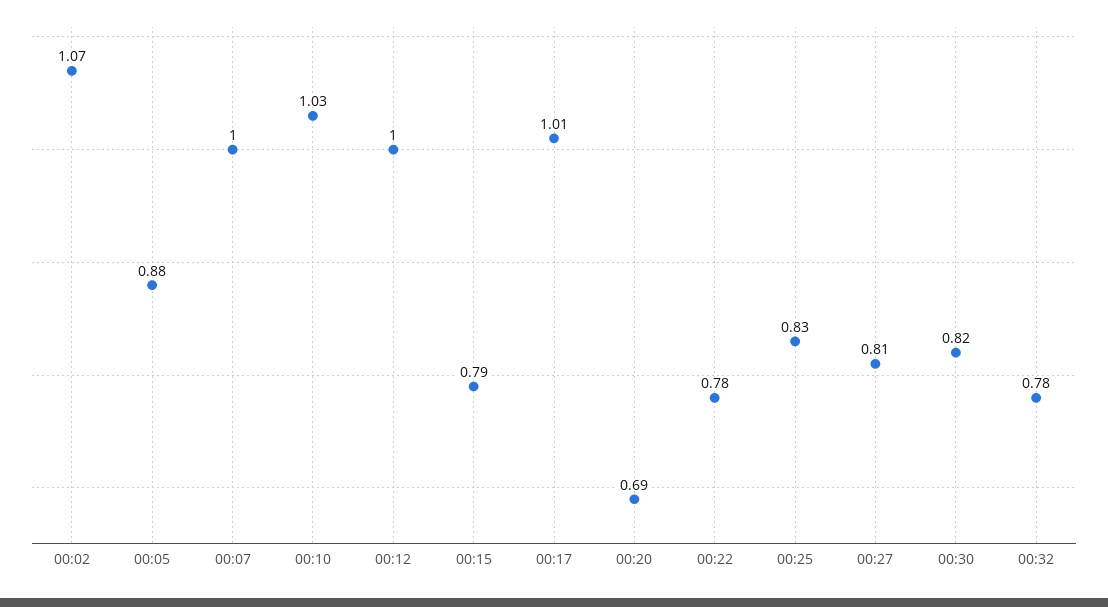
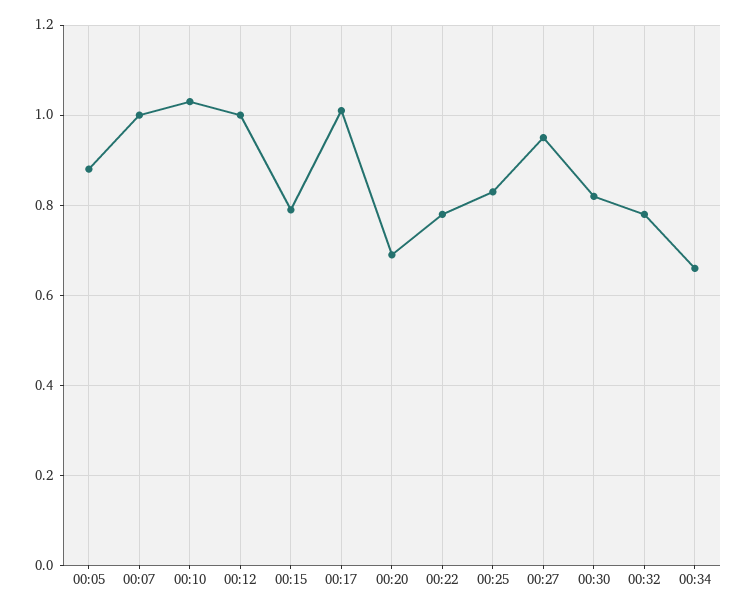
00:02: 1.07 -> none
00:27: 0.81 -> 0.95
00:34: none -> 0.65

